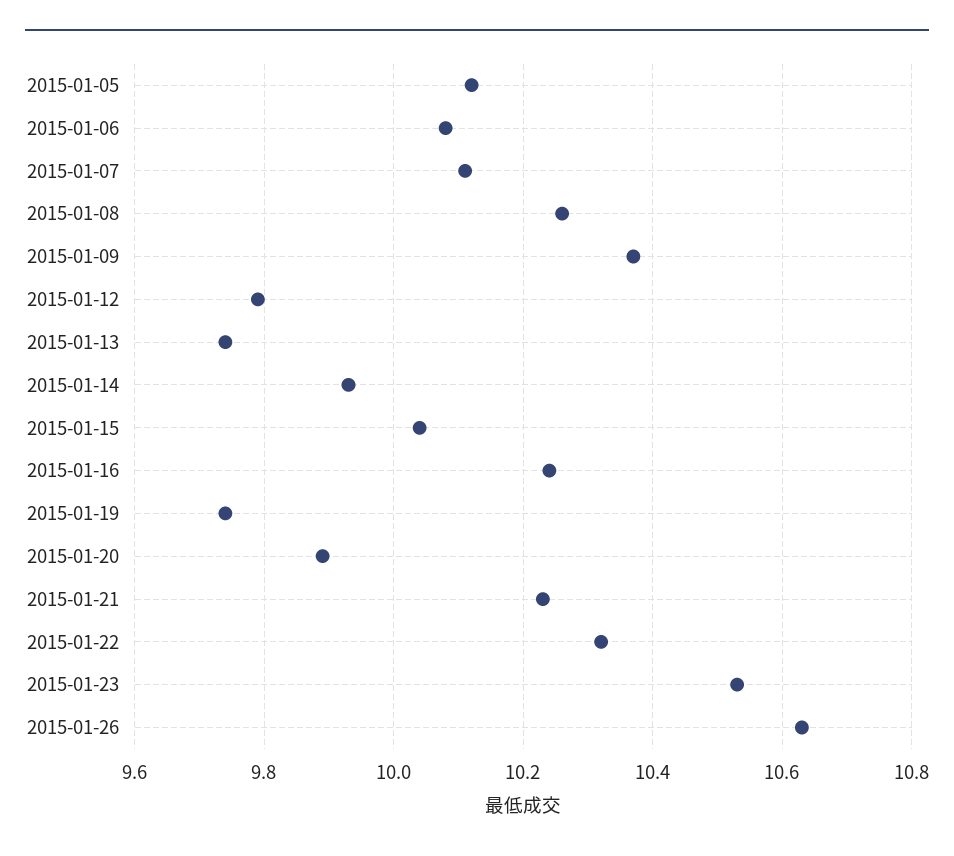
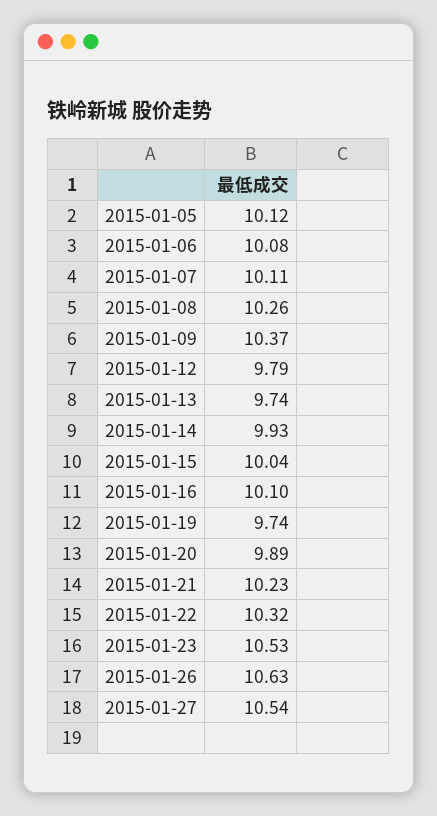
2015-01-16: 10.25 -> 10.1
2015-01-27: none -> 10.54

